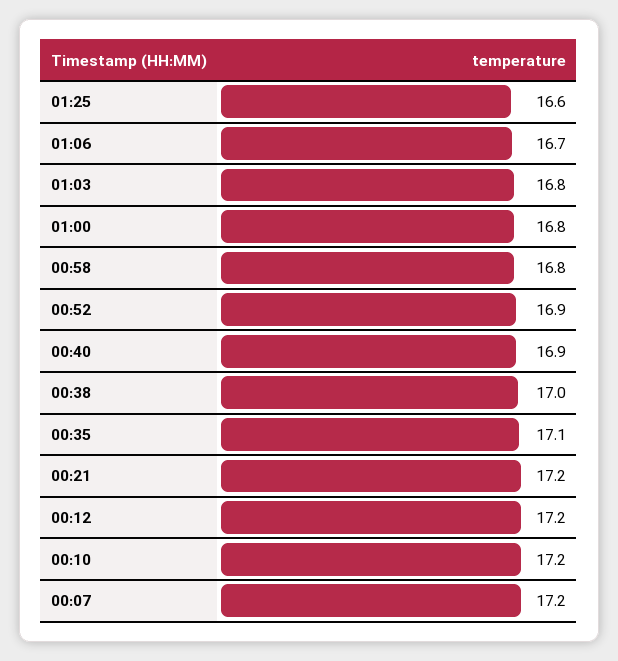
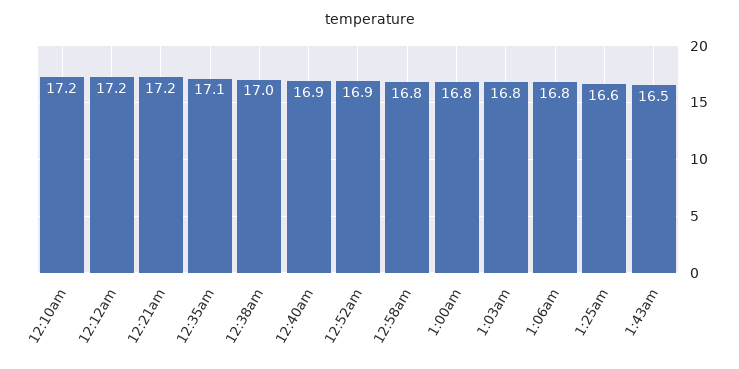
01:06: 16.7 -> 16.8
00:07: 17.2 -> none
1:43am: none -> 16.5

